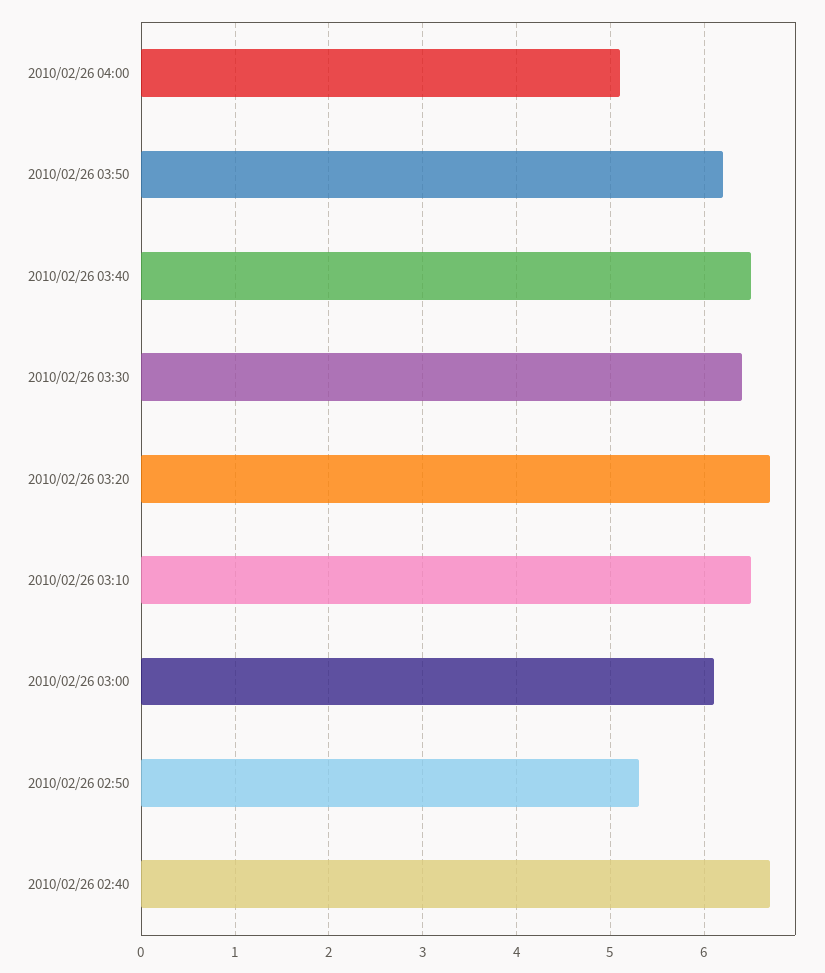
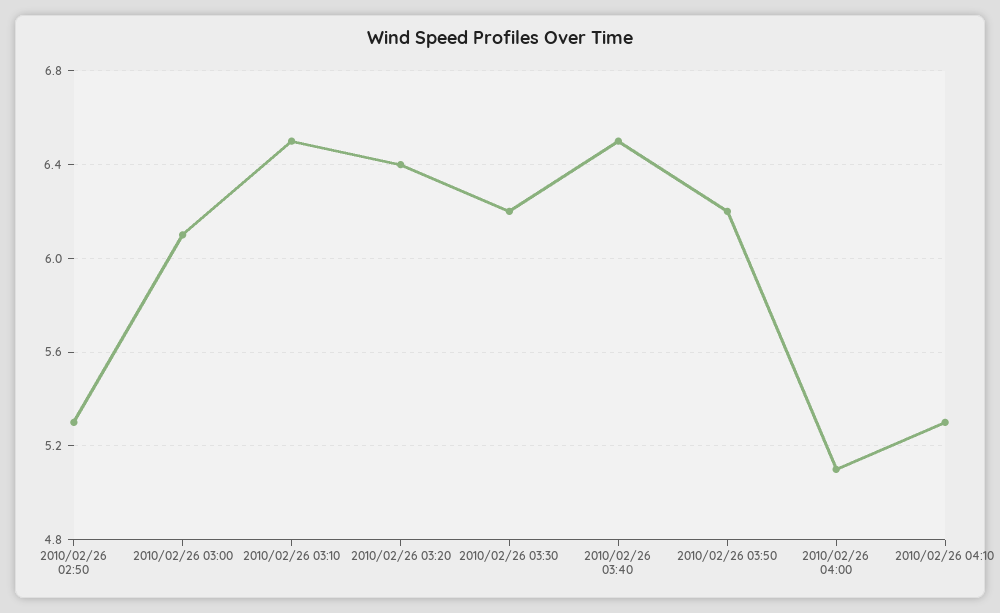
2010/02/26 03:30: 6.4 -> 6.2
2010/02/26 03:20: 6.7 -> 6.4
2010/02/26 02:40: 6.7 -> none
2010/02/26 04:10: none -> 5.3

